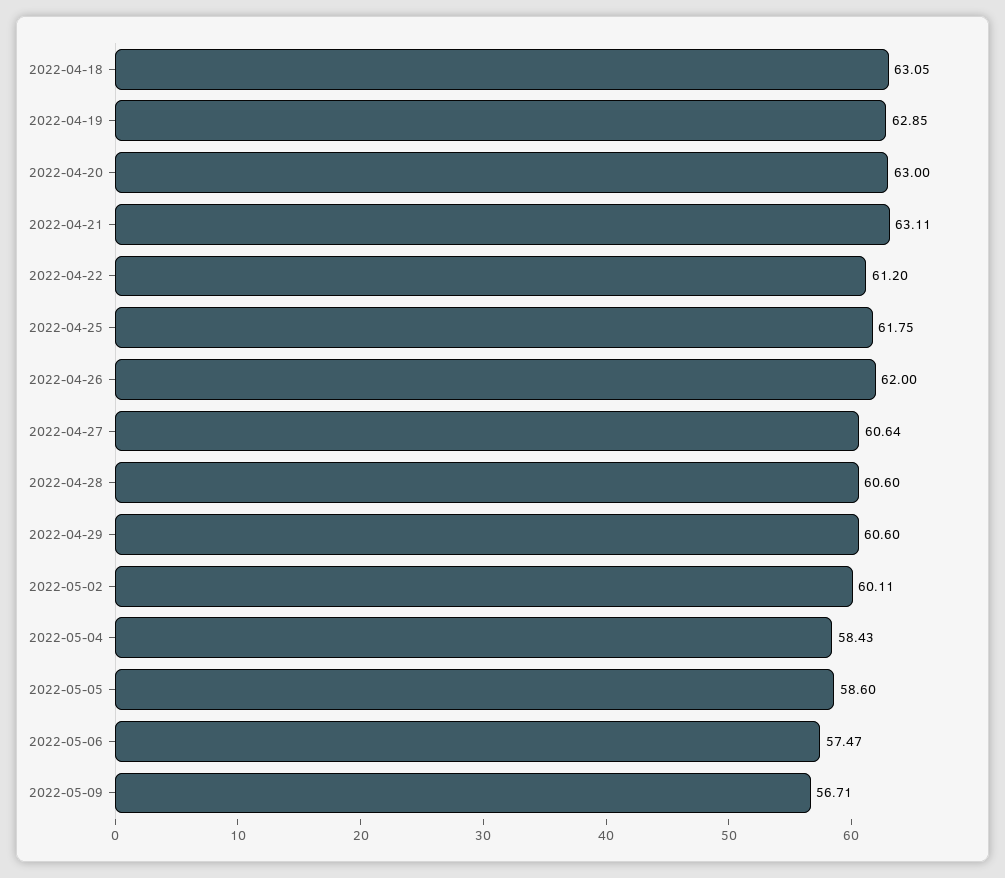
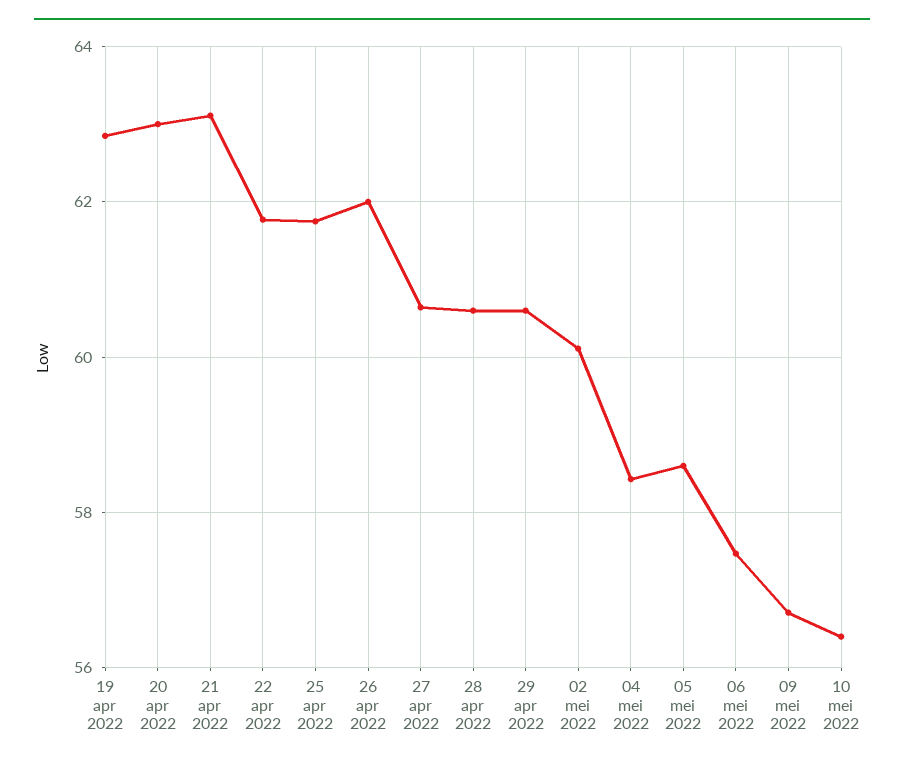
2022-04-18: 63.05 -> none
2022-04-22: 61.2 -> 61.8
10 mei 2022: none -> 56.4

